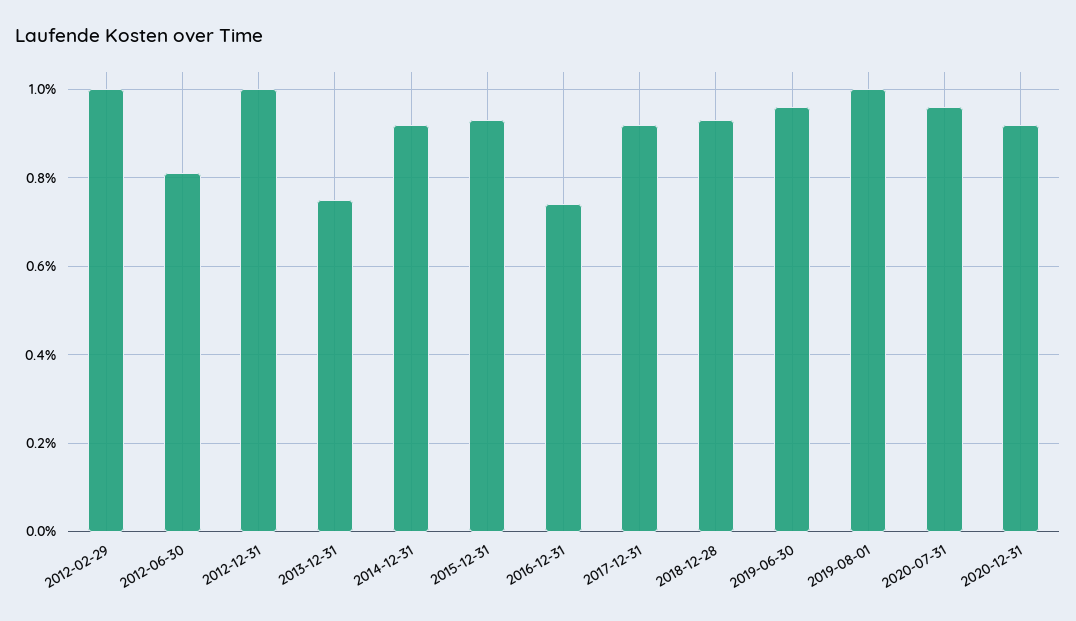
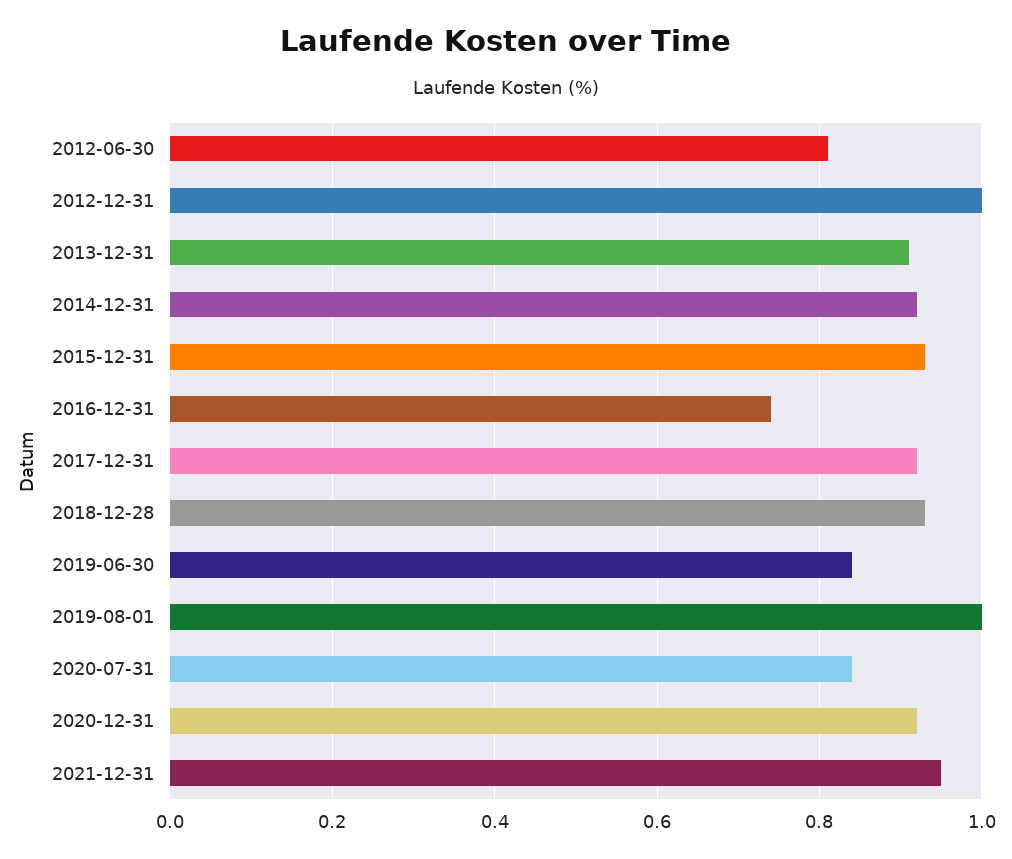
2012-02-29: 1 -> none
2013-12-31: 0.75 -> 0.9
2019-06-30: 0.95 -> 0.85
2020-07-31: 0.95 -> 0.85
2021-12-31: none -> 0.95

